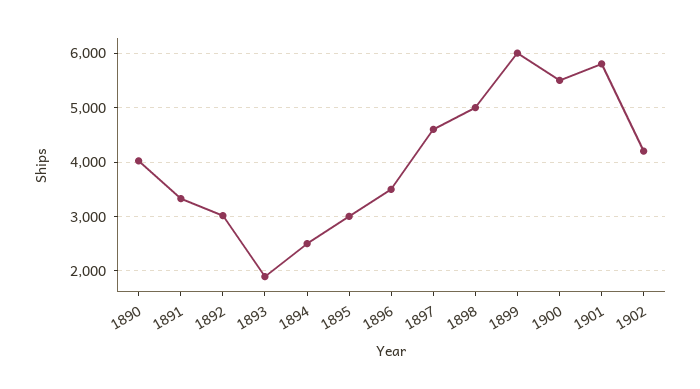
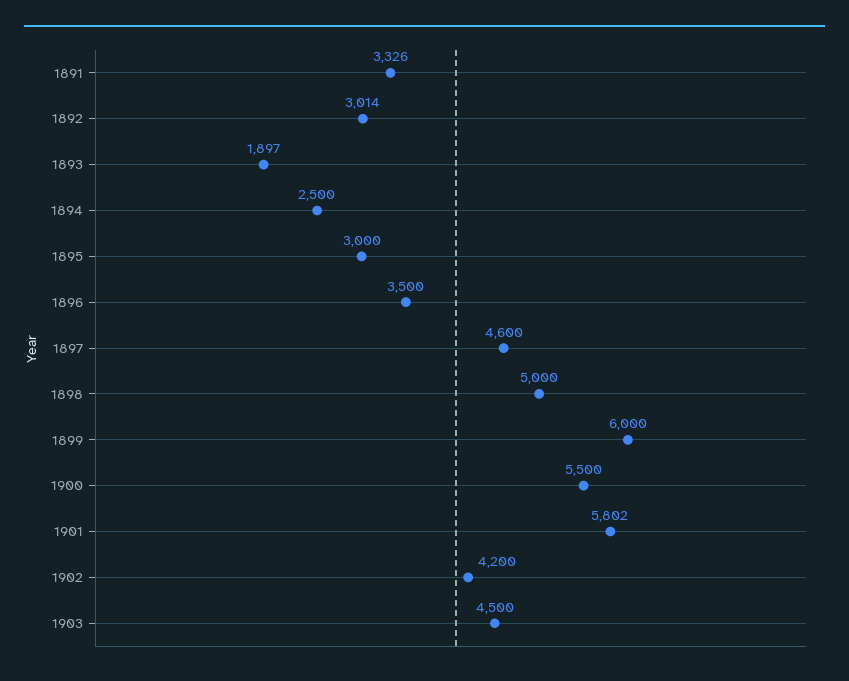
1890: 4000 -> none
1903: none -> 4500

